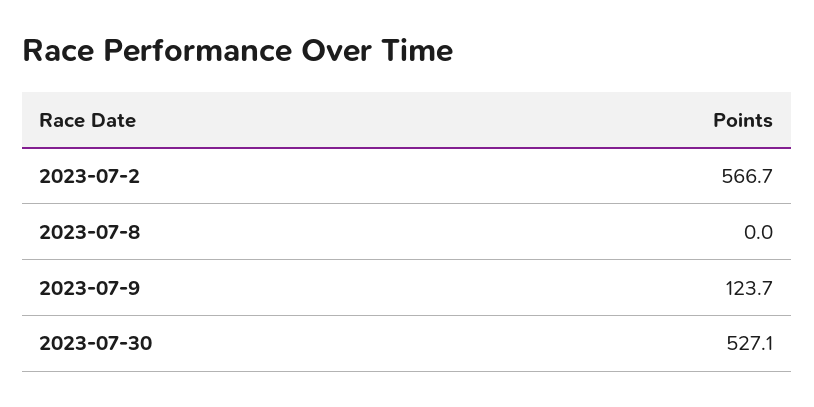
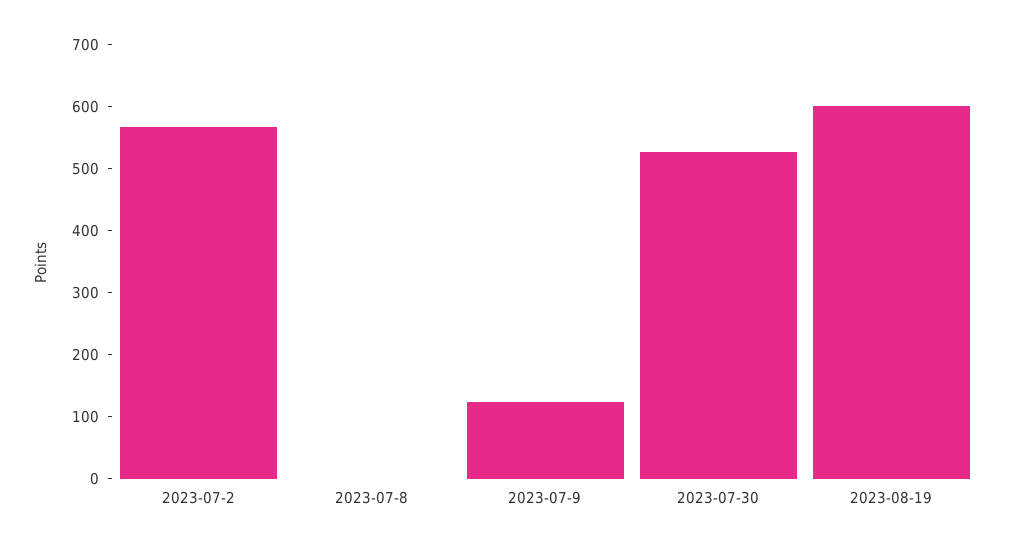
2023-08-19: none -> 600

